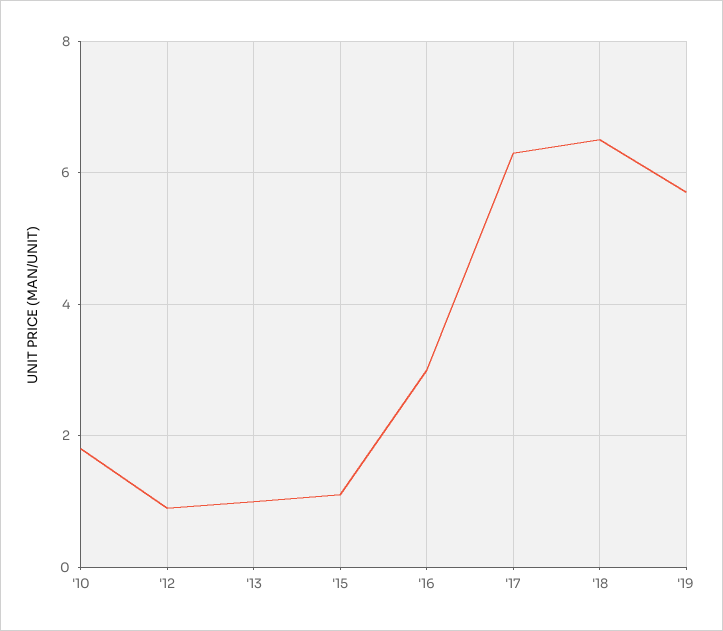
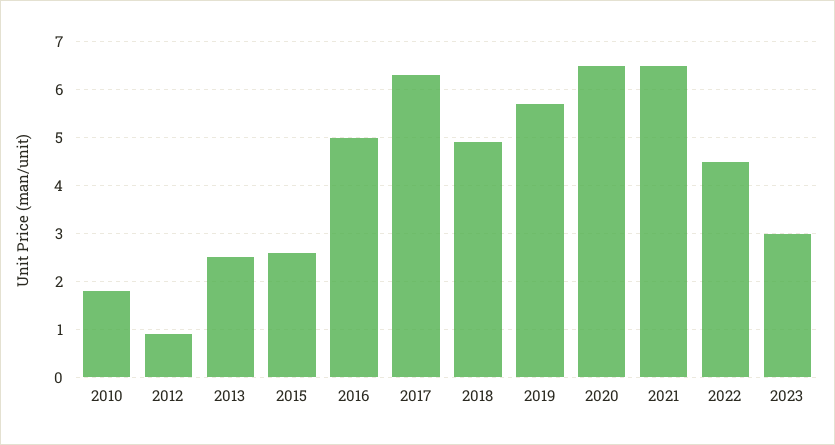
'13: 1 -> 2.5
'15: 1 -> 2.5
'16: 3 -> 5
'18: 6.5 -> 5
2020: none -> 6.5
2021: none -> 6.5
2022: none -> 4.5
2023: none -> 3

